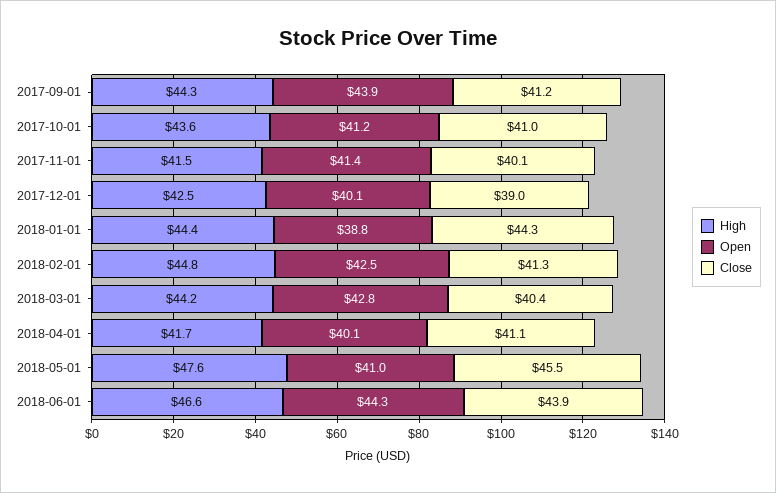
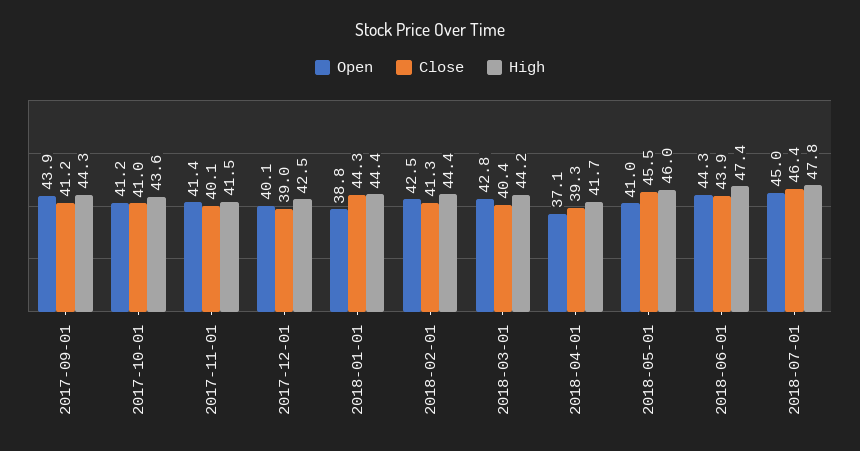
High, 2018-02-01: 44.8 -> 44.4
Open, 2018-04-01: 40.1 -> 37.1
Close, 2018-04-01: 41.1 -> 39.3
High, 2018-05-01: 47.6 -> 46
High, 2018-06-01: 46.6 -> 47.4
Open, 2018-07-01: none -> 45
Close, 2018-07-01: none -> 46.4
High, 2018-07-01: none -> 47.8

